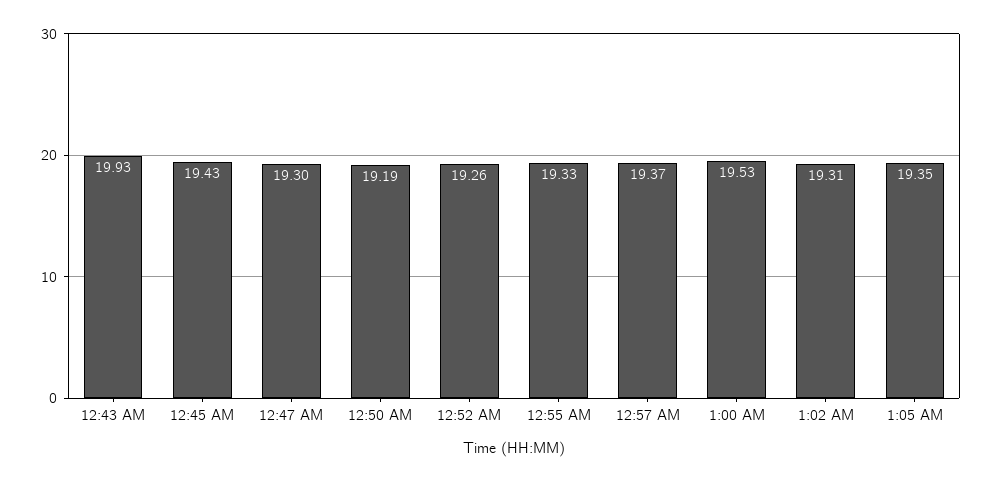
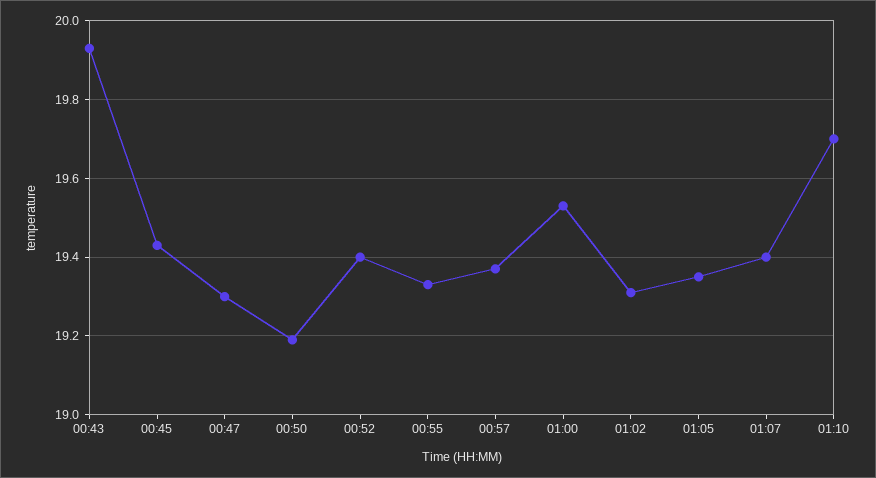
12:52 AM: 19.26 -> 19.4
01:07: none -> 19.4
01:10: none -> 19.7

